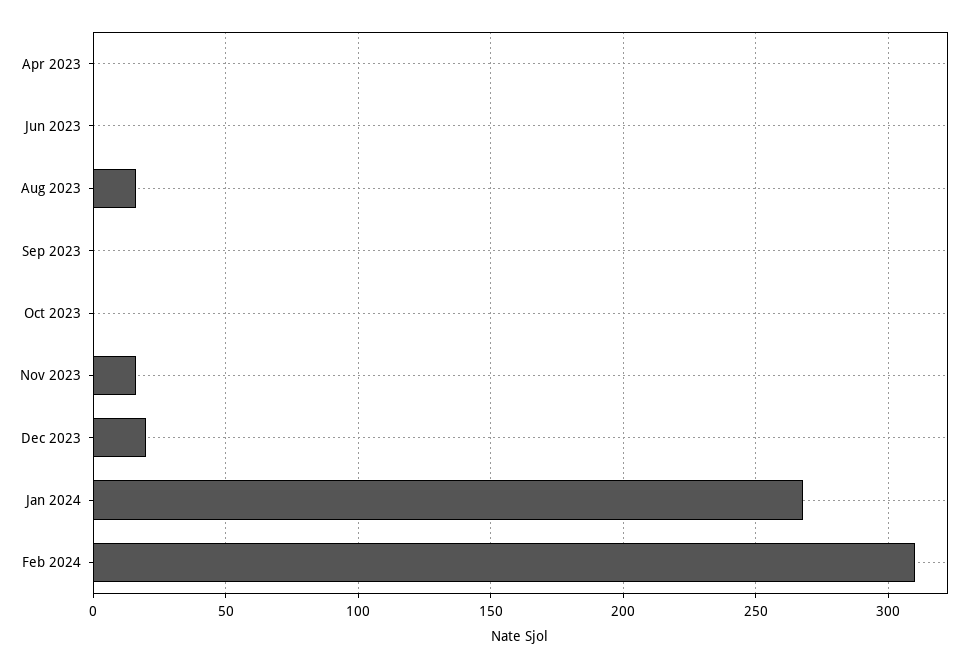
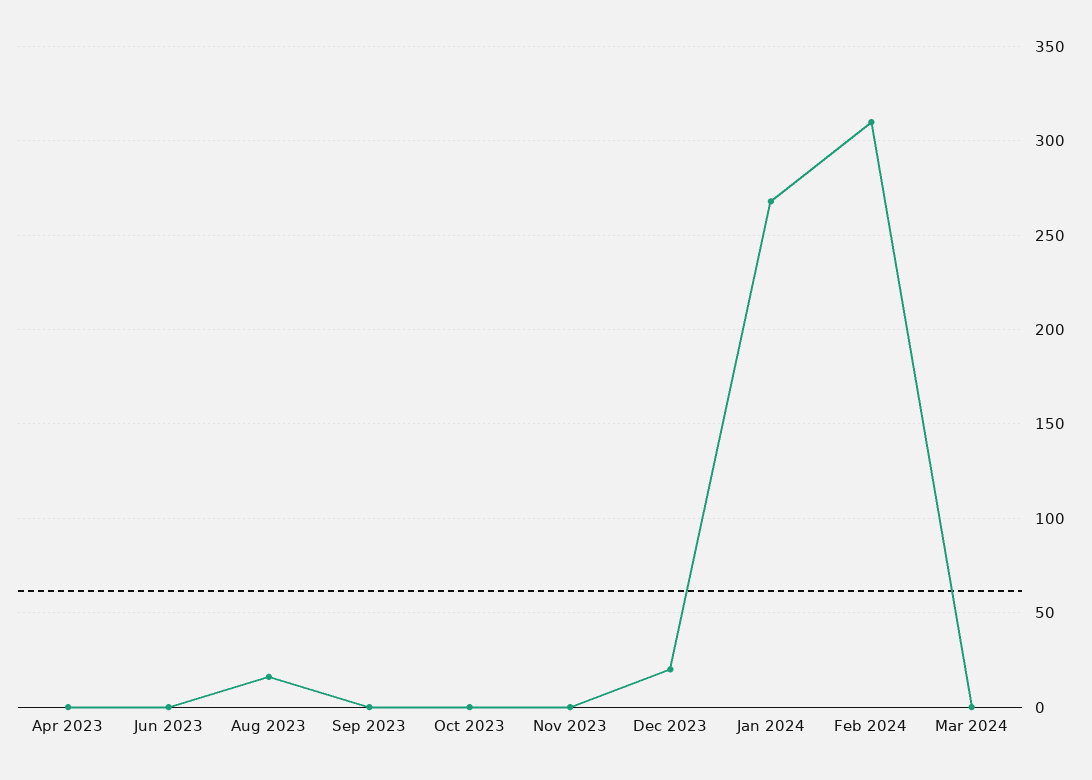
Nov 2023: 15 -> 0
Mar 2024: none -> 0

